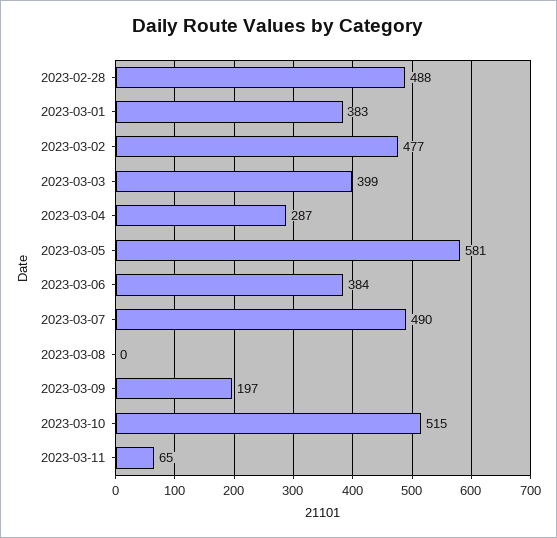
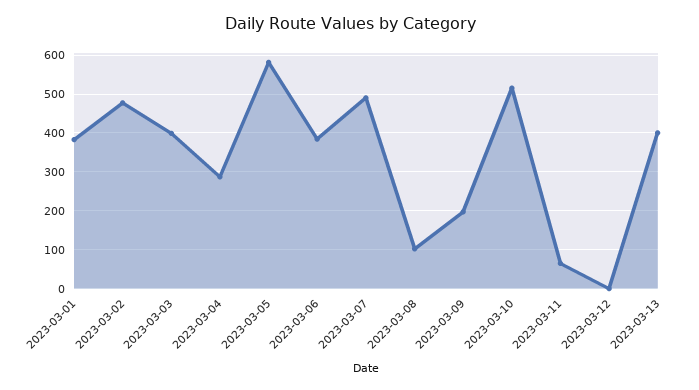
2023-02-28: 488 -> none
2023-03-08: 0 -> 100
2023-03-12: none -> 0
2023-03-13: none -> 400

